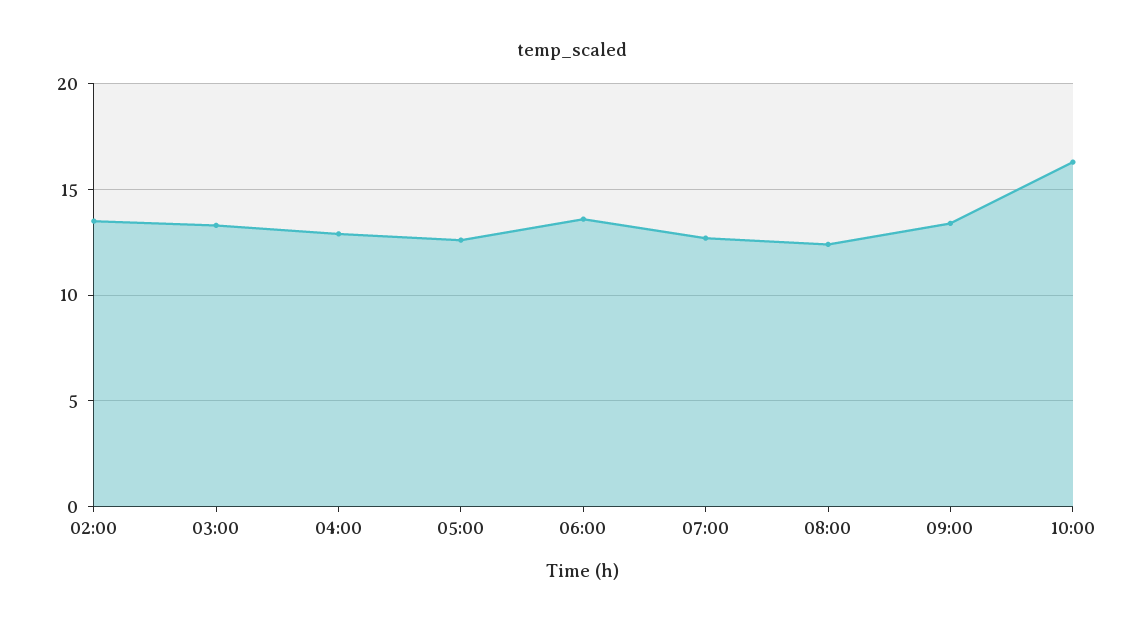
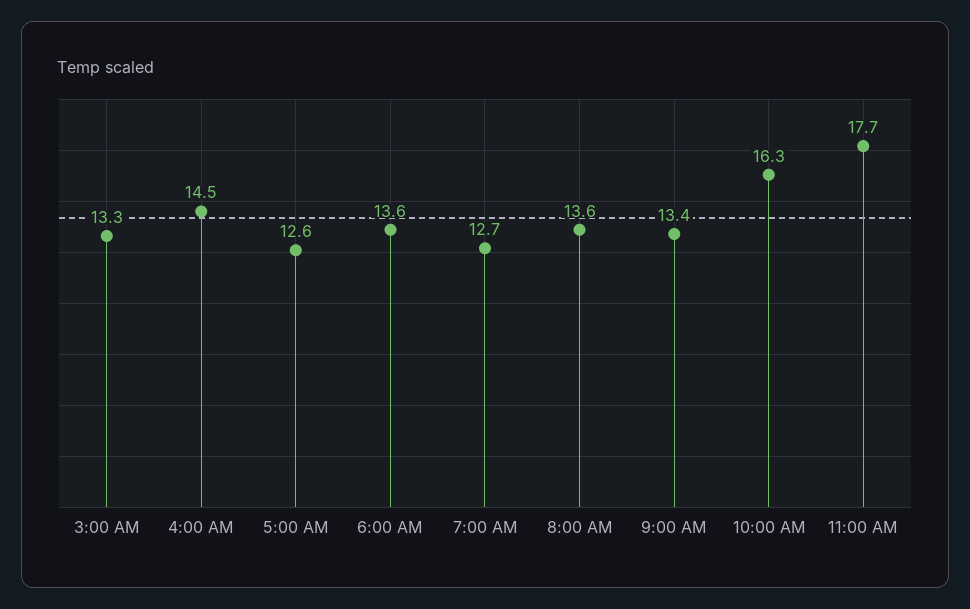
02:00: 13.5 -> none
04:00: 13 -> 14.5
08:00: 12.5 -> 13.6
11:00 AM: none -> 17.7

